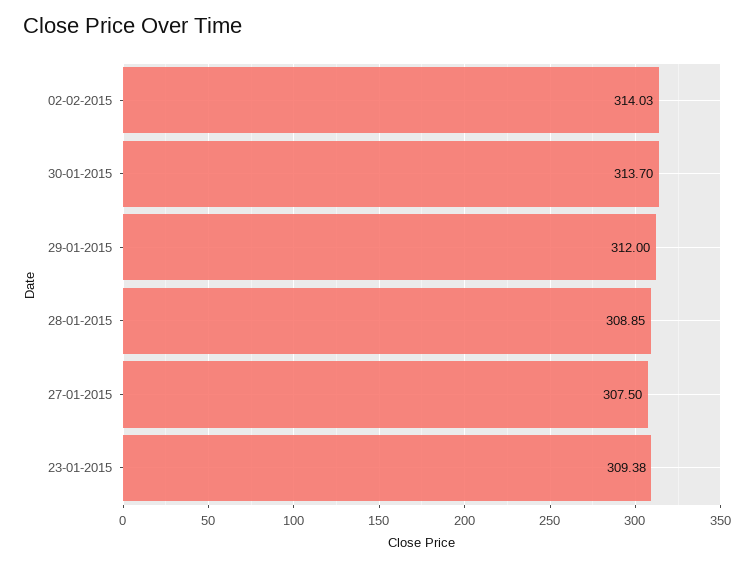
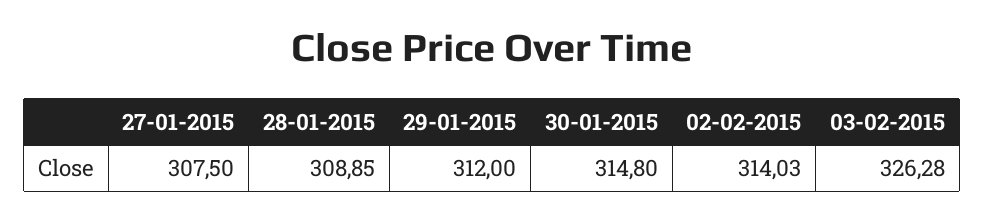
30-01-2015: 313.7 -> 314.8
23-01-2015: 309.38 -> none
03-02-2015: none -> 326.28

